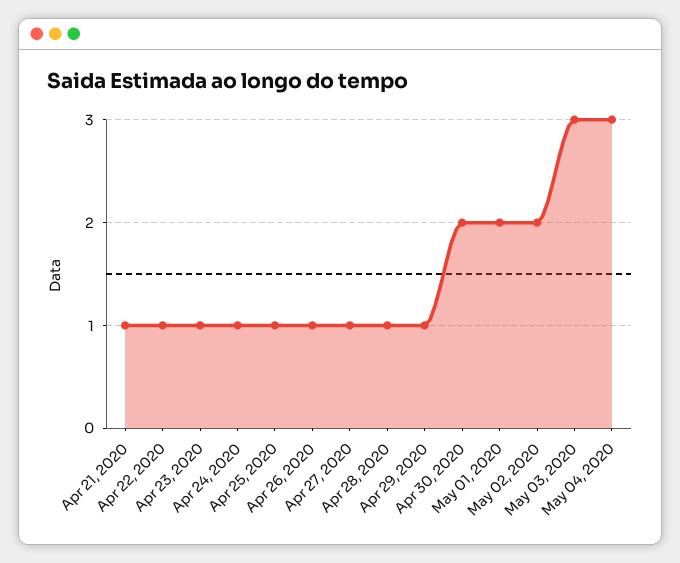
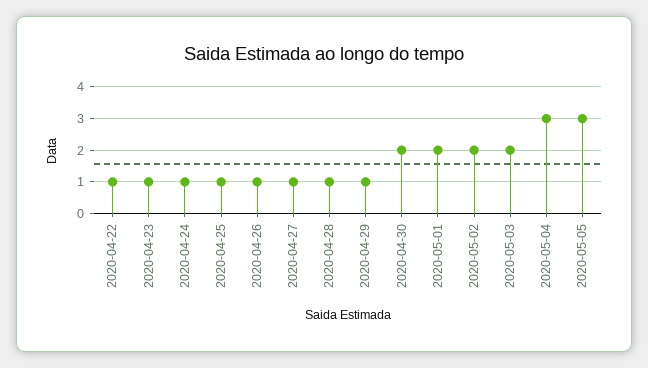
Apr 21, 2020: 1 -> none
May 03, 2020: 3 -> 2
2020-05-05: none -> 3

